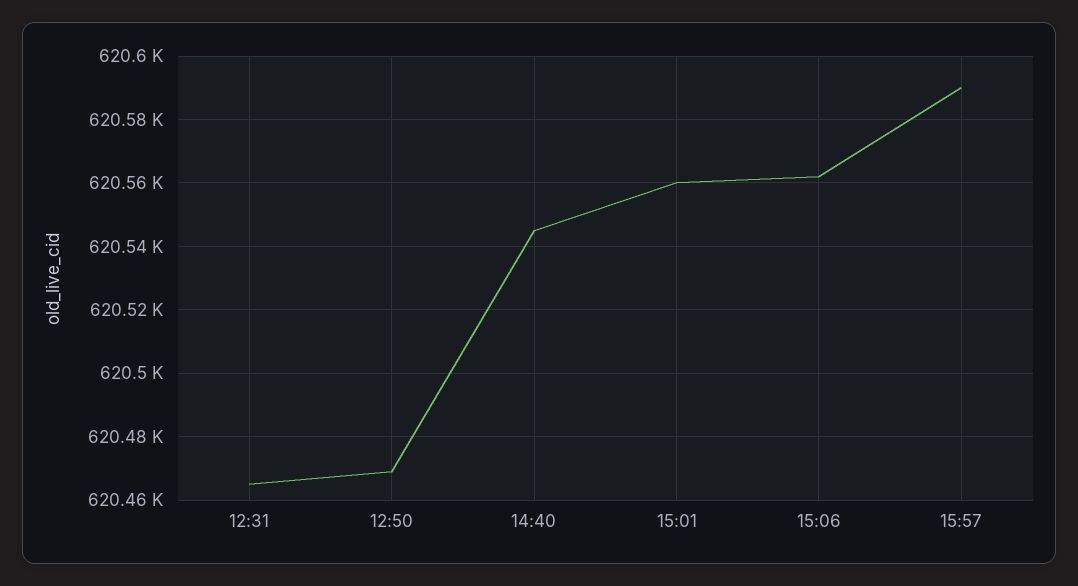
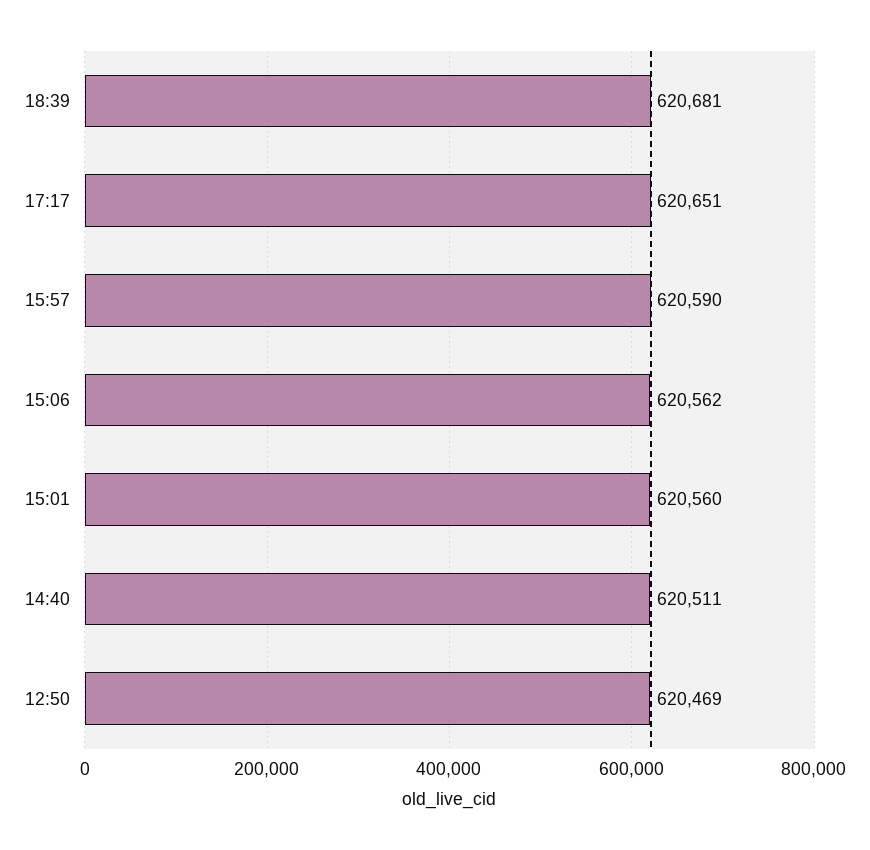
12:31: 620465 -> none
14:40: 620545 -> 620511
18:39: none -> 620681
17:17: none -> 620651

